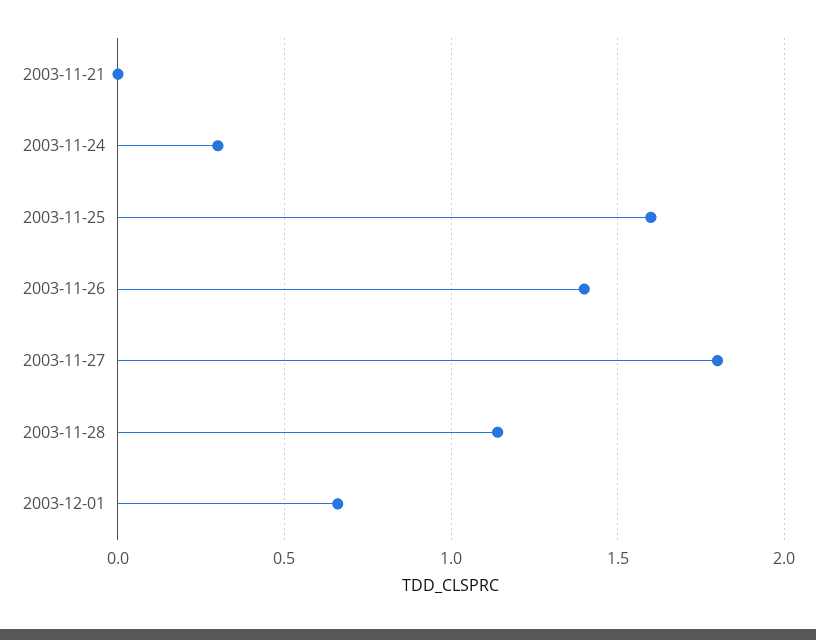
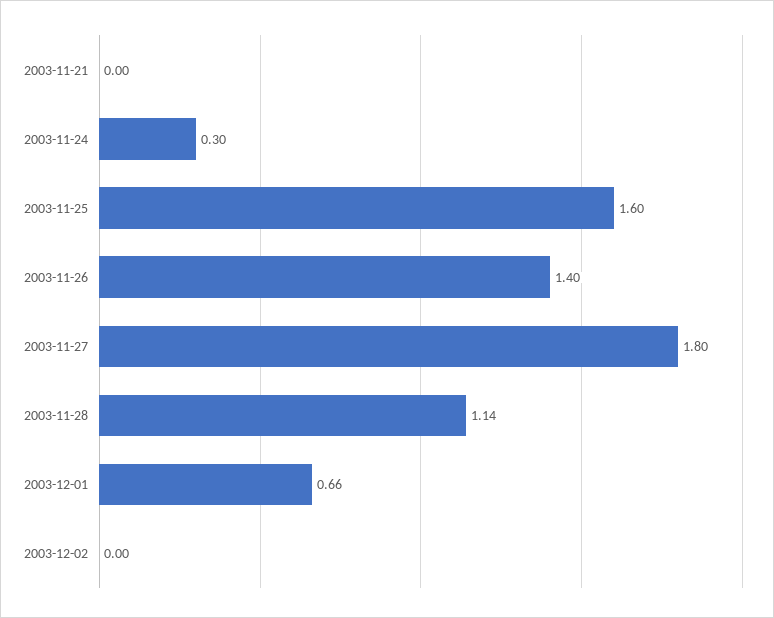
2003-12-02: none -> 0

